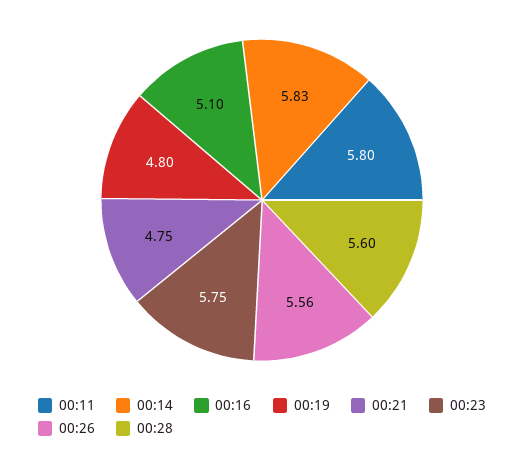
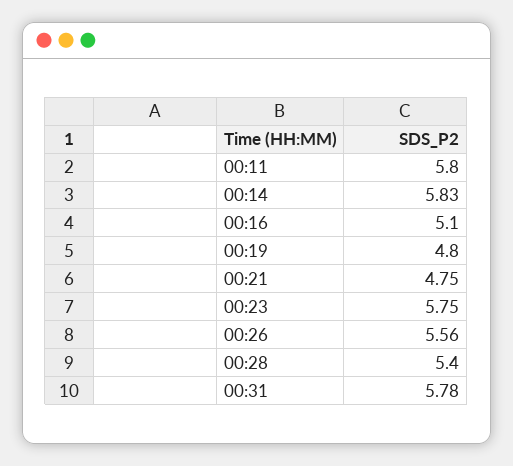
00:28: 5.6 -> 5.4
00:31: none -> 5.78

